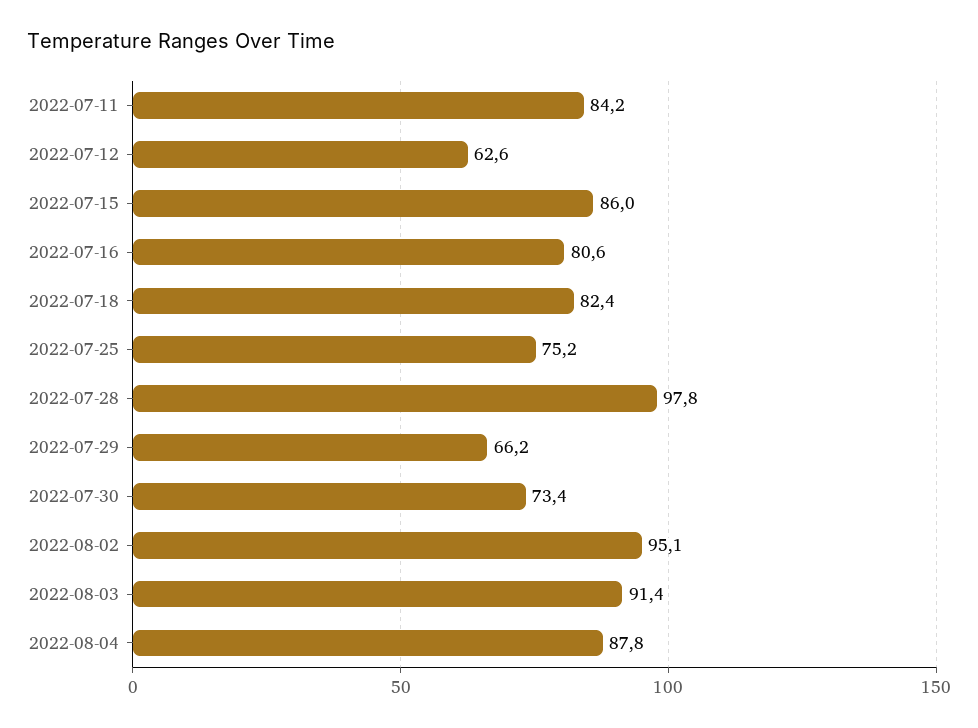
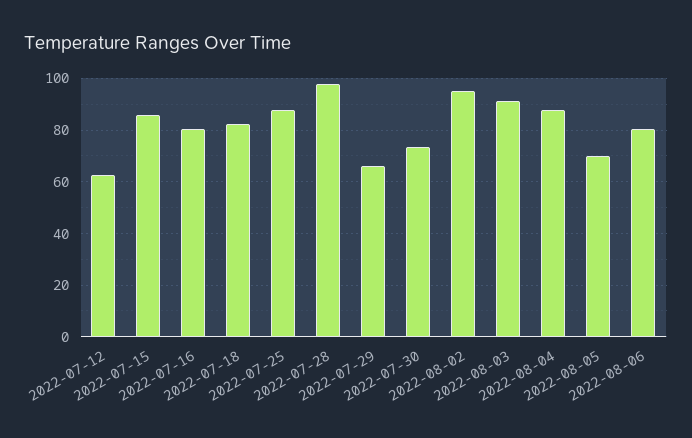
2022-07-11: 84.2 -> none
2022-07-25: 75.2 -> 87.5
2022-08-05: none -> 70
2022-08-06: none -> 80

